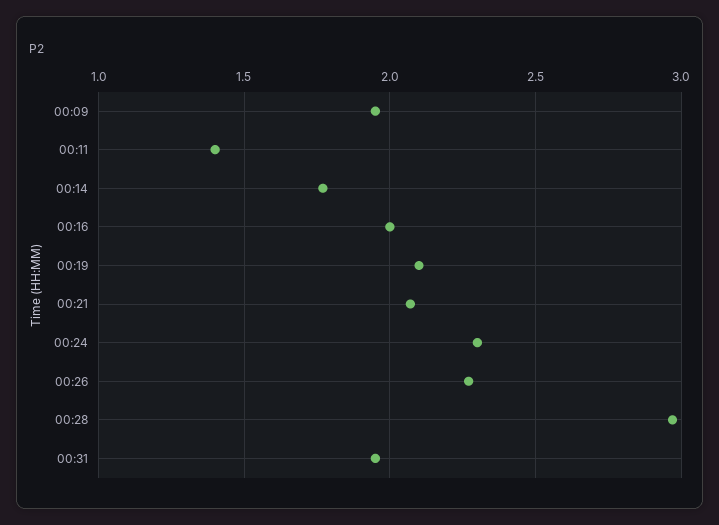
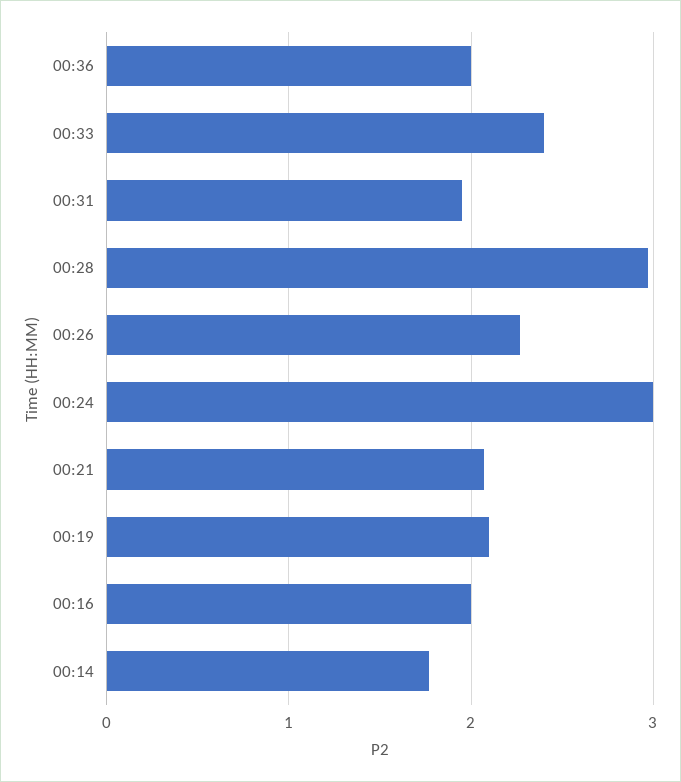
00:09: 1.95 -> none
00:11: 1.4 -> none
00:24: 2.3 -> 3
00:36: none -> 2
00:33: none -> 2.4

